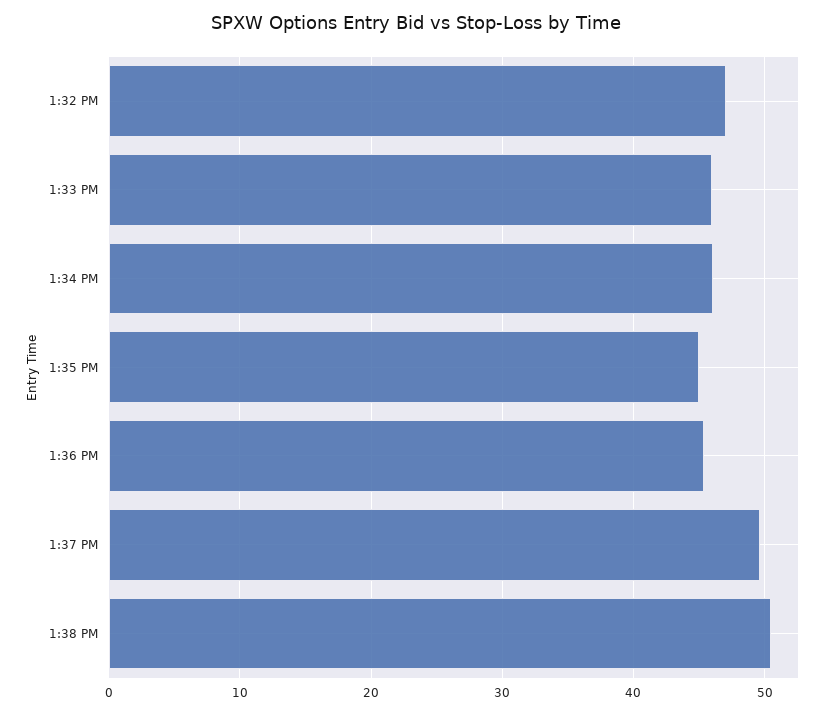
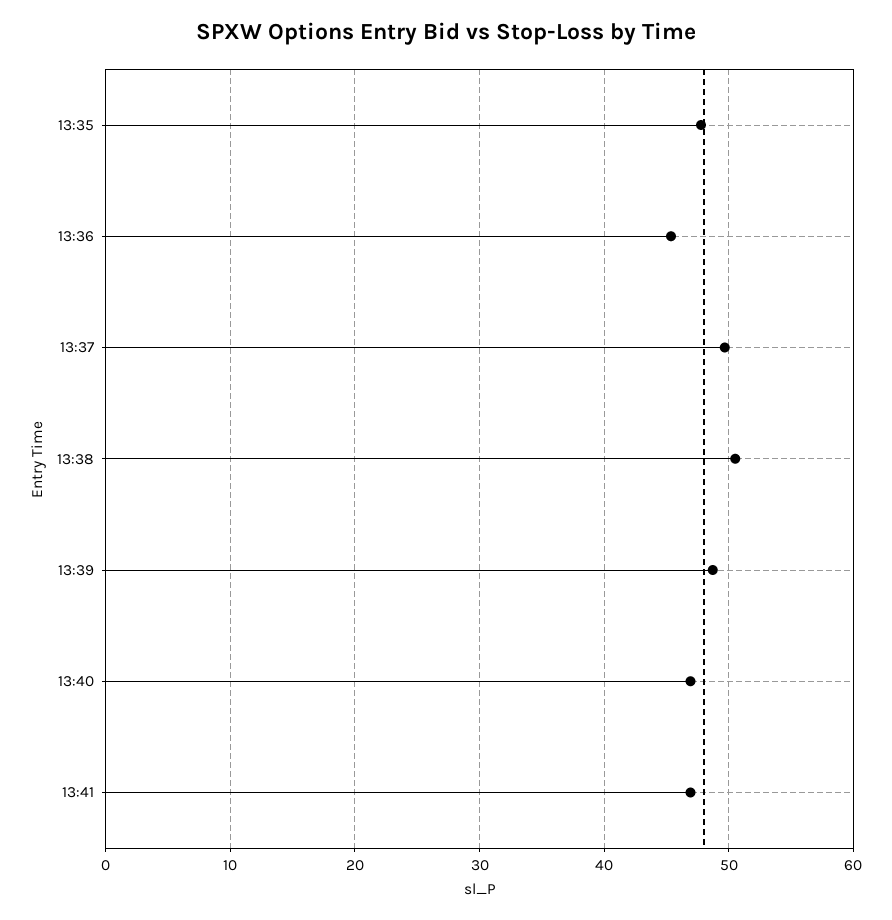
1:32 PM: 47 -> none
1:33 PM: 46 -> none
1:34 PM: 46 -> none
1:35 PM: 45 -> 48
13:39: none -> 49
13:40: none -> 47
13:41: none -> 47

